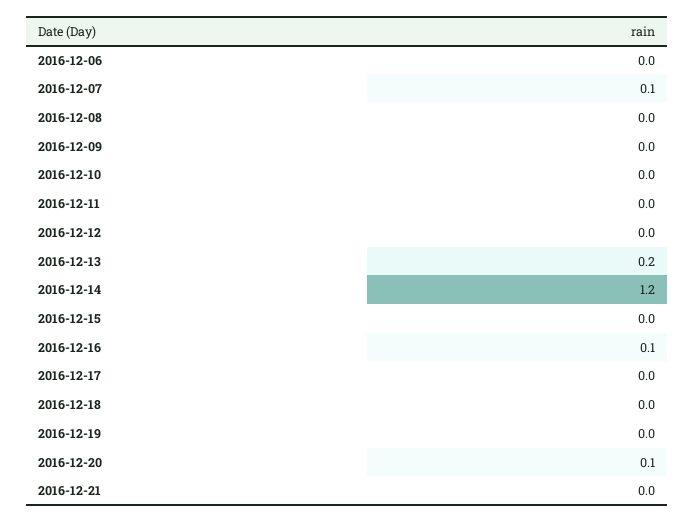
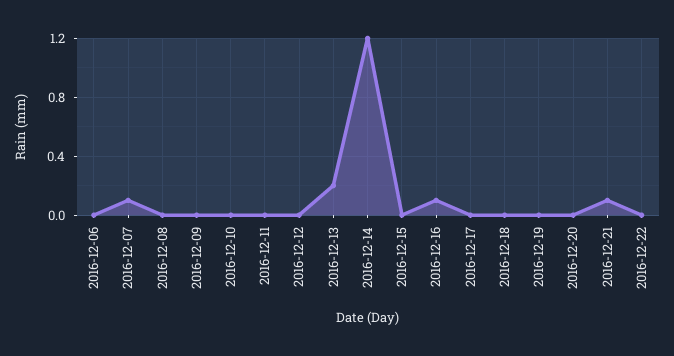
2016-12-20: 0.1 -> 0
2016-12-21: 0 -> 0.1
2016-12-22: none -> 0

